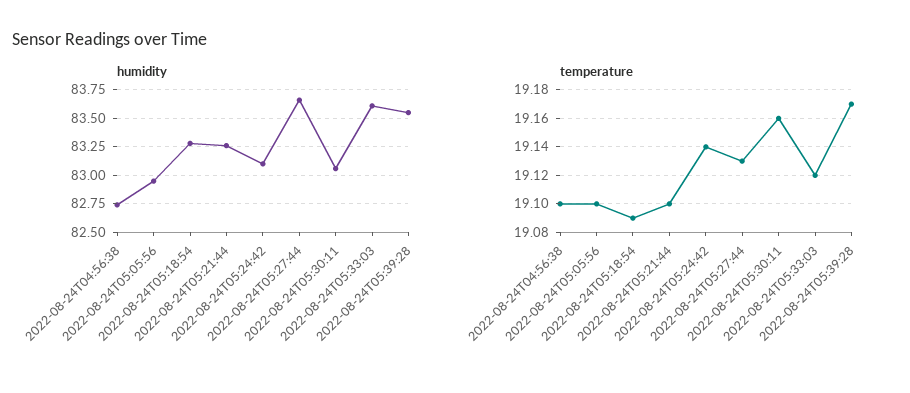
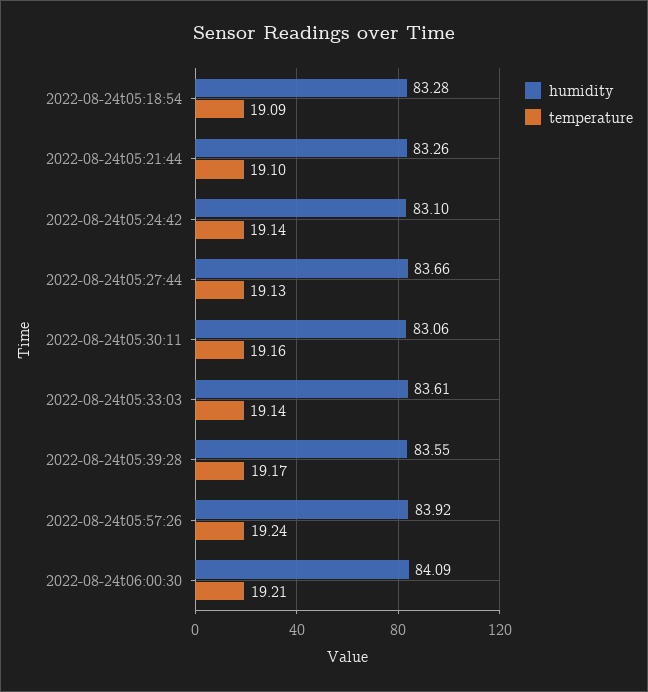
humidity, 2022-08-24T04:56:38: 82.75 -> none
humidity, 2022-08-24T05:05:56: 83 -> none
temperature, 2022-08-24T04:56:38: 19.1 -> none
temperature, 2022-08-24T05:05:56: 19.1 -> none
temperature, 2022-08-24T05:33:03: 19.12 -> 19.14
humidity, 2022-08-24t05:57:26: none -> 83.92
temperature, 2022-08-24t05:57:26: none -> 19.24
humidity, 2022-08-24t06:00:30: none -> 84.09
temperature, 2022-08-24t06:00:30: none -> 19.21

